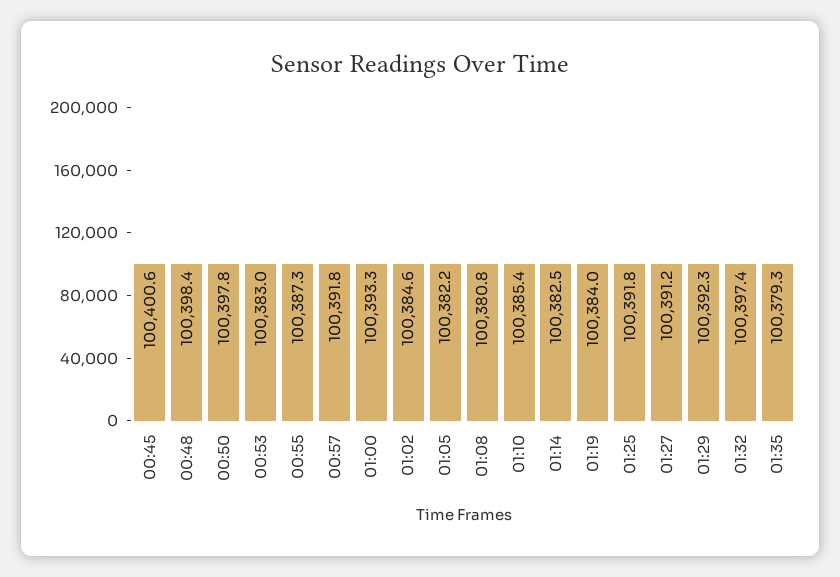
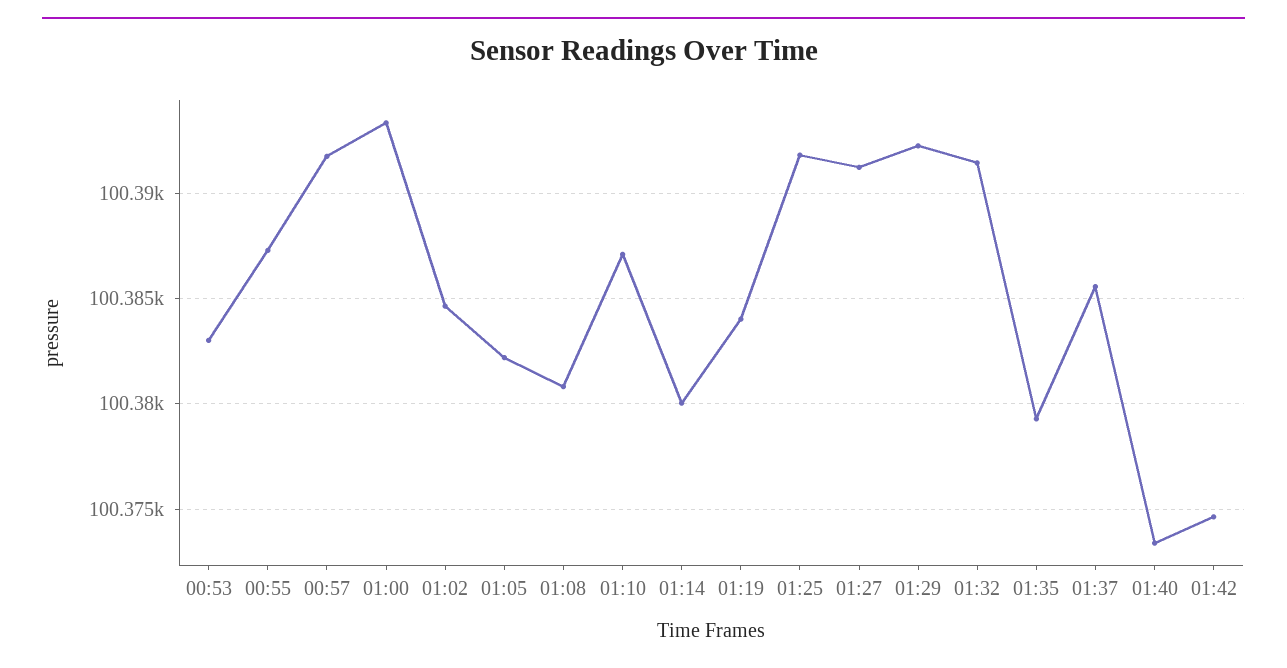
00:45: 100400.6 -> none
00:48: 100398.4 -> none
00:50: 100397.8 -> none
01:10: 100385.4 -> 100387
01:14: 100382.5 -> 100380
01:32: 100397.4 -> 100391.5
01:37: none -> 100385.5
01:40: none -> 100373.5
01:42: none -> 100374.5

